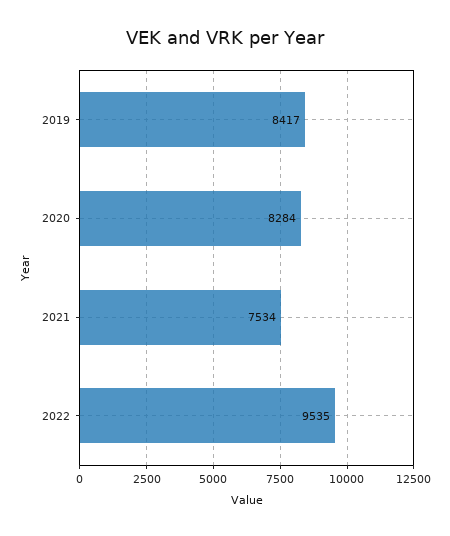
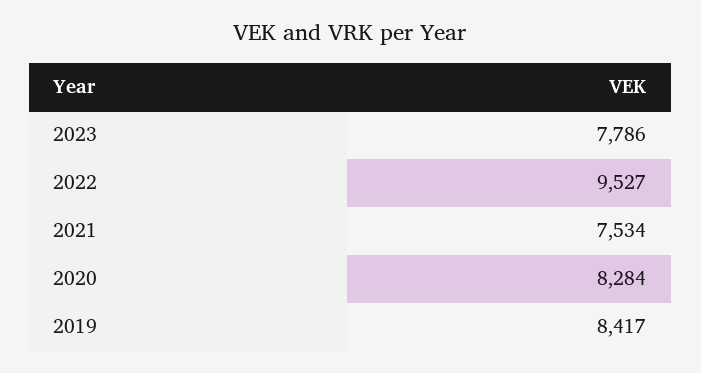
2022: 9535 -> 9527
2023: none -> 7786

